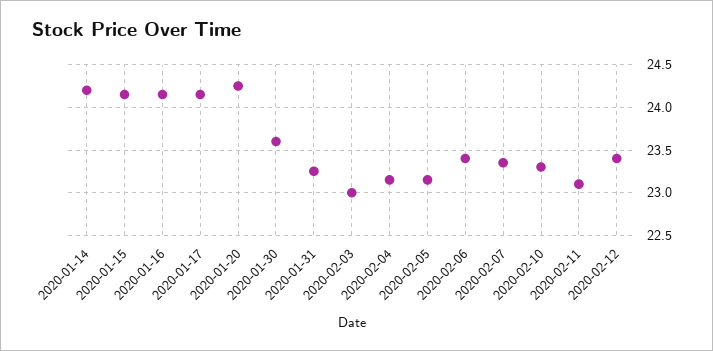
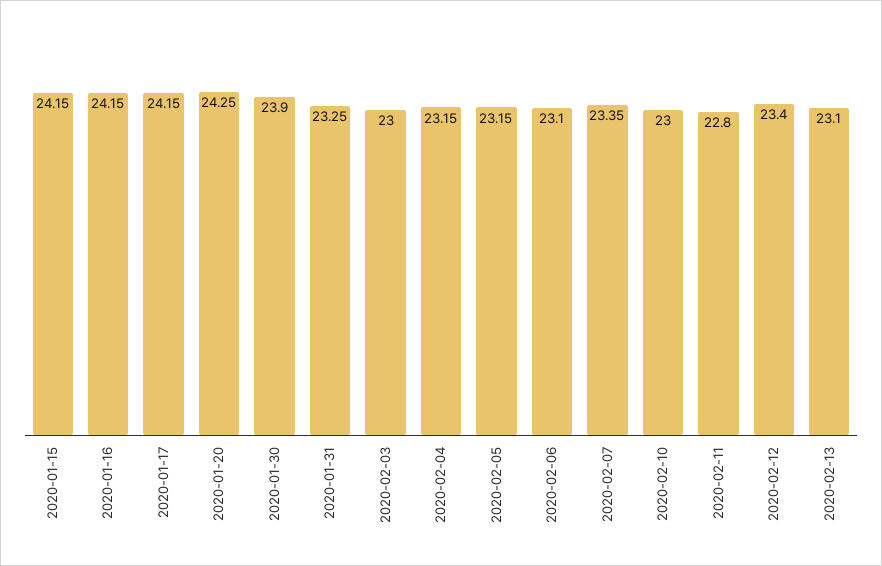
2020-01-14: 24.2 -> none
2020-01-30: 23.6 -> 23.9
2020-02-06: 23.4 -> 23.1
2020-02-10: 23.3 -> 23
2020-02-11: 23.1 -> 22.8
2020-02-13: none -> 23.1

